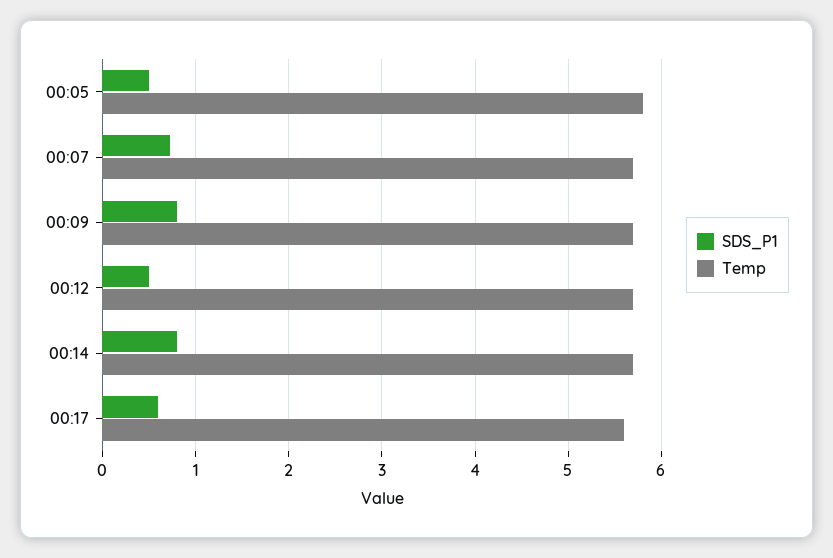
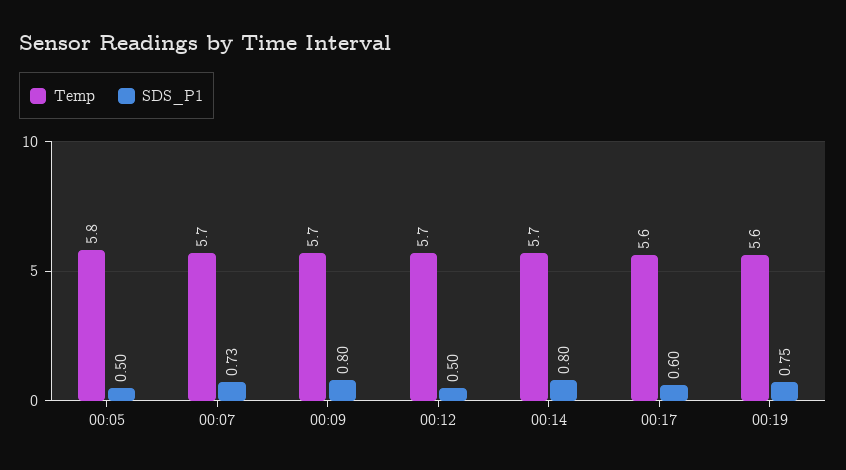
Temp, 00:19: none -> 5.6
SDS_P1, 00:19: none -> 0.75

